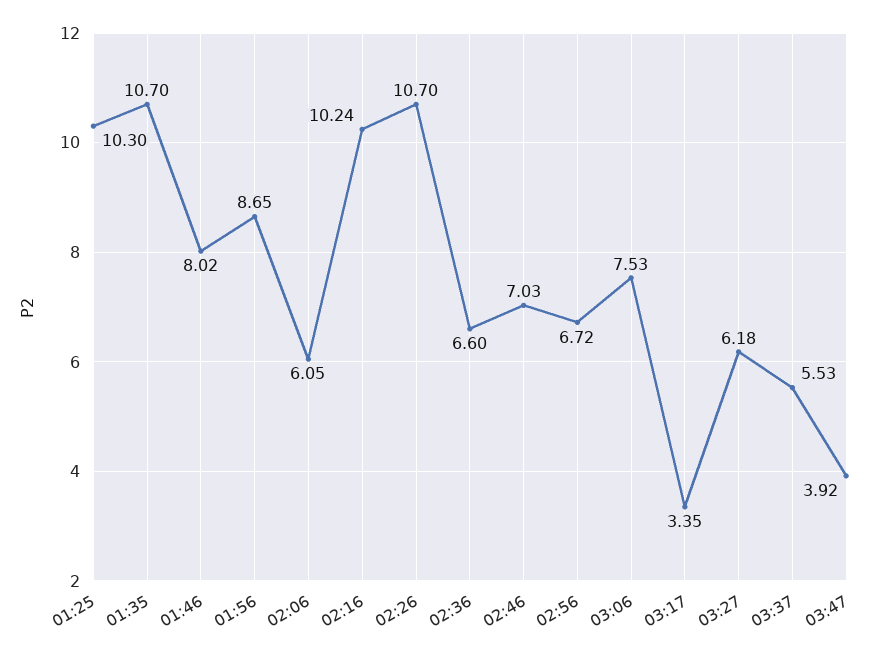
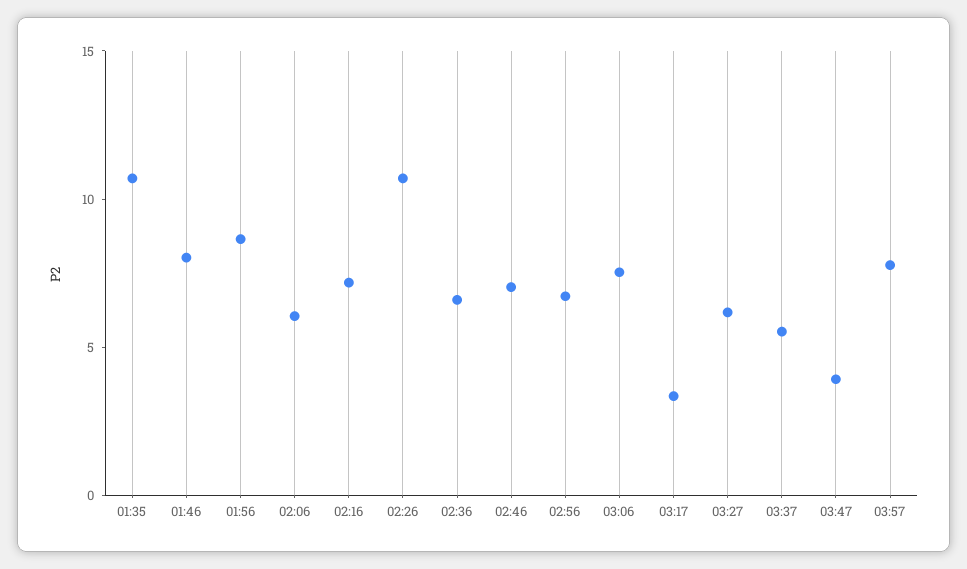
01:25: 10.3 -> none
02:16: 10.24 -> 7
03:57: none -> 8

